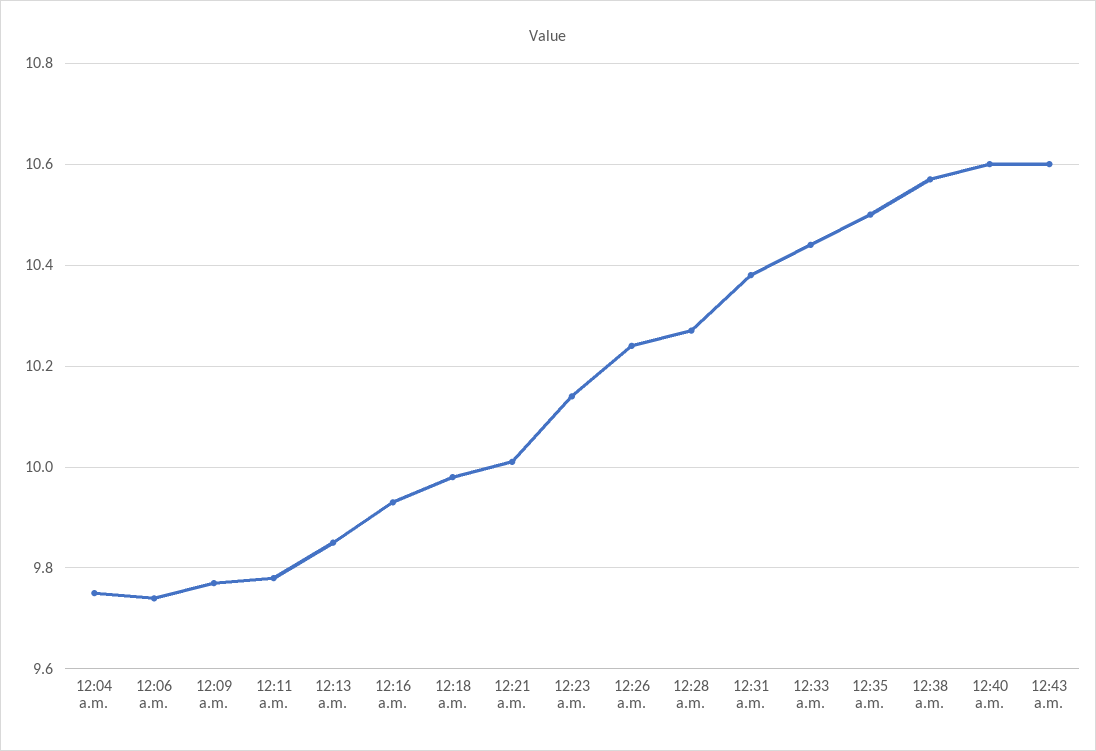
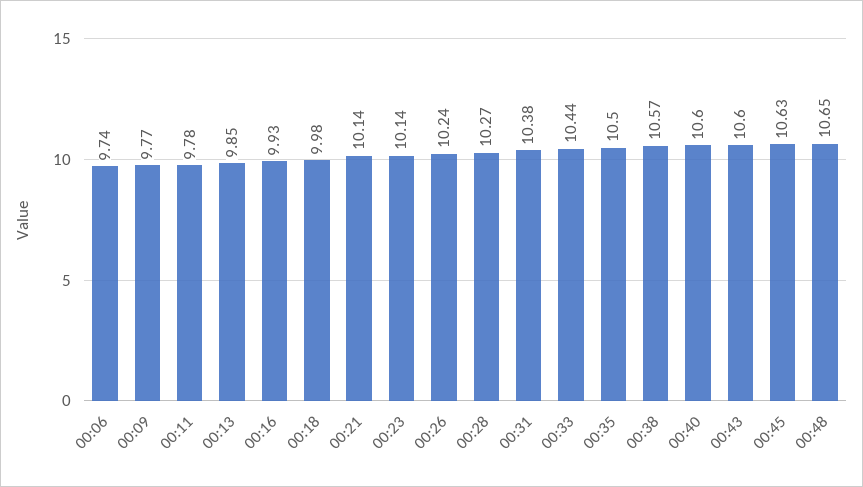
12:04 a.m.: 9.75 -> none
12:21 a.m.: 10 -> 10.14
00:45: none -> 10.63
00:48: none -> 10.65

